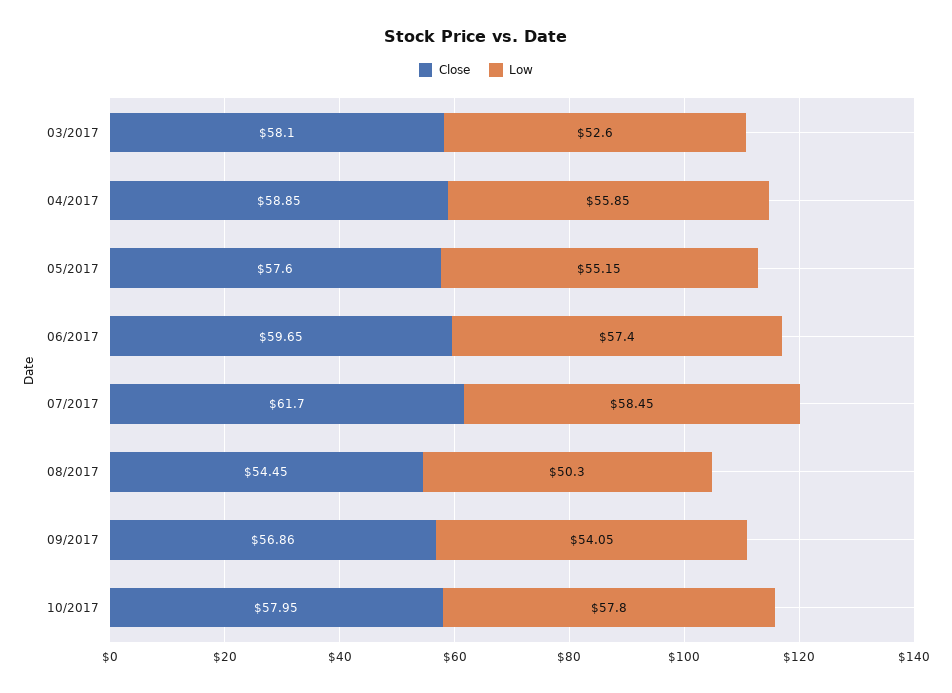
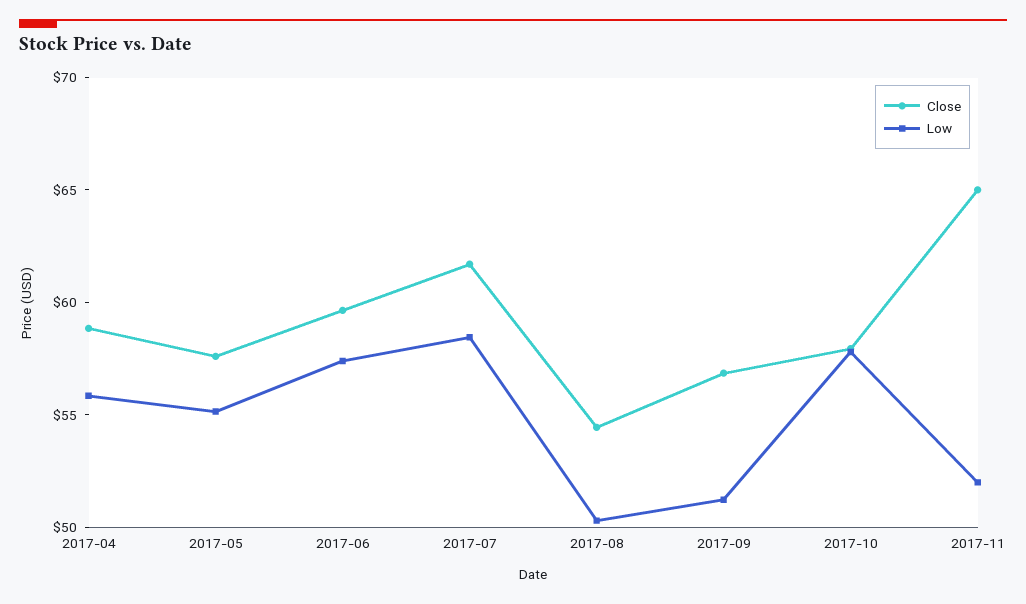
Close, 03/2017: 58.1 -> none
Low, 03/2017: 52.6 -> none
Low, 09/2017: 54.05 -> 51
Close, 2017-11: none -> 65
Low, 2017-11: none -> 52

